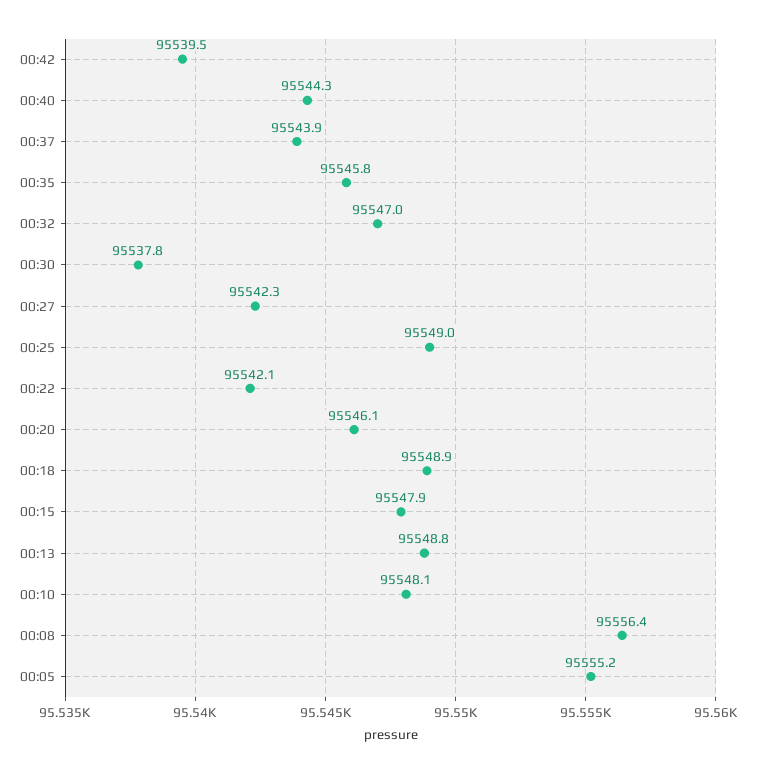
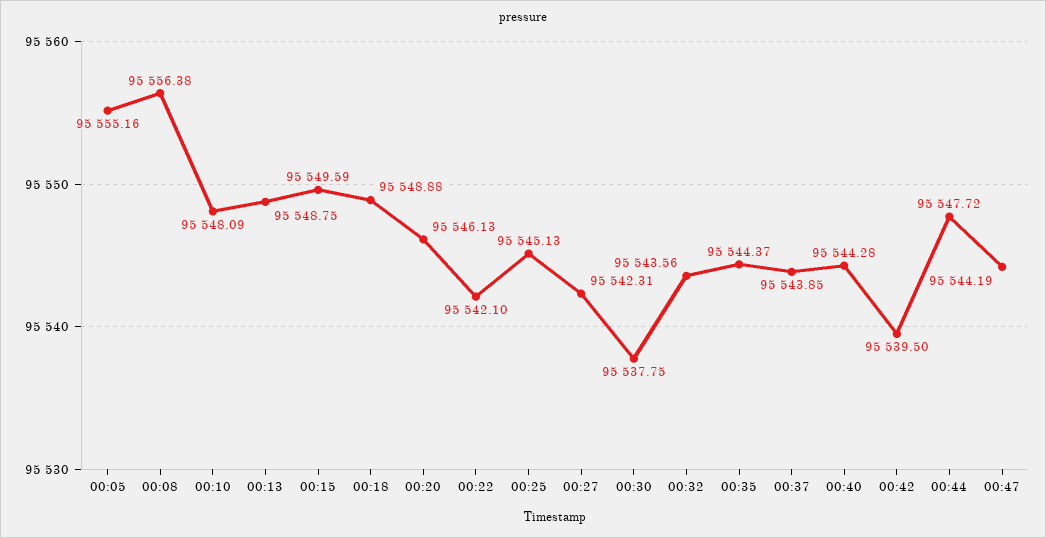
00:35: 95545.8 -> 95544.37
00:32: 95547 -> 95543.56
00:25: 95549 -> 95545.13
00:15: 95547.9 -> 95549.59
00:44: none -> 95547.72
00:47: none -> 95544.19

